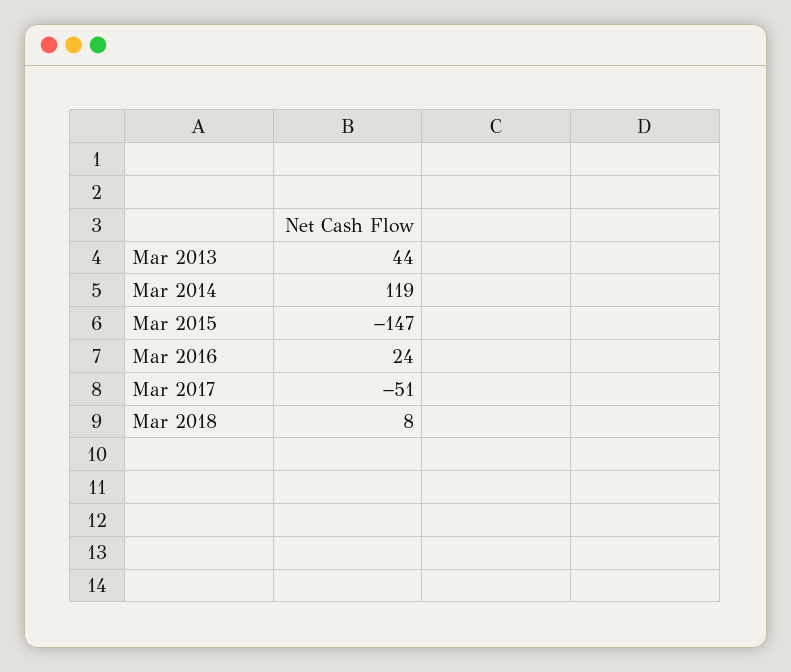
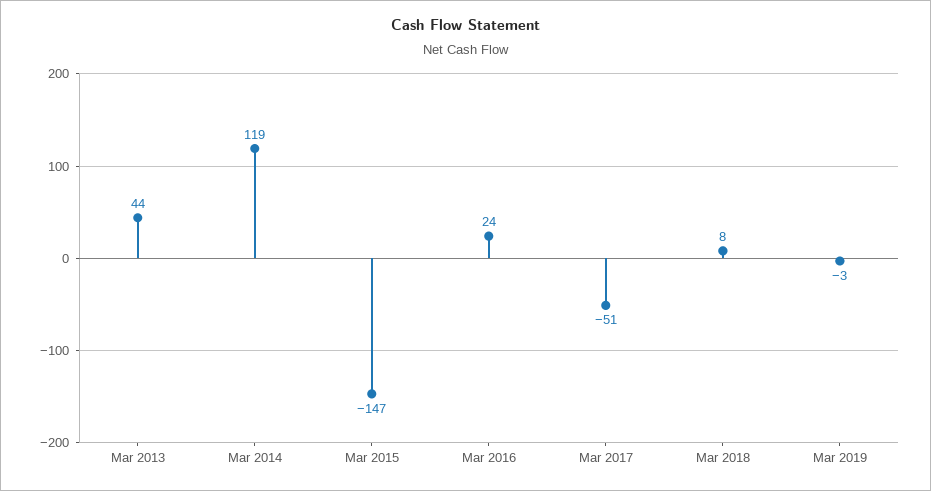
Mar 2019: none -> -3

